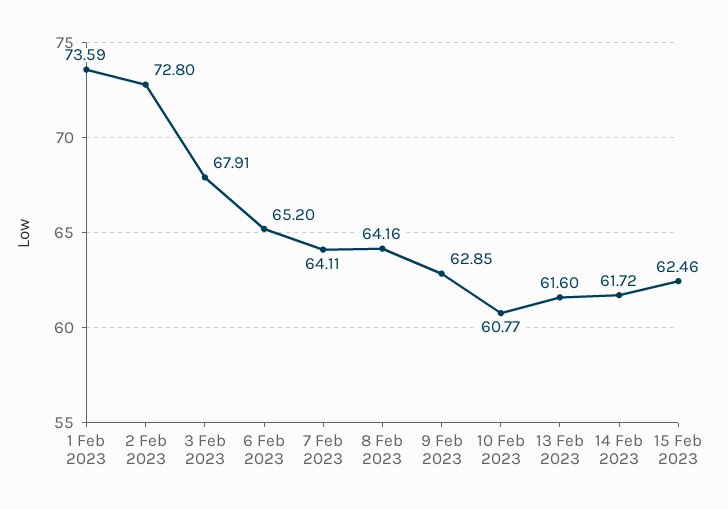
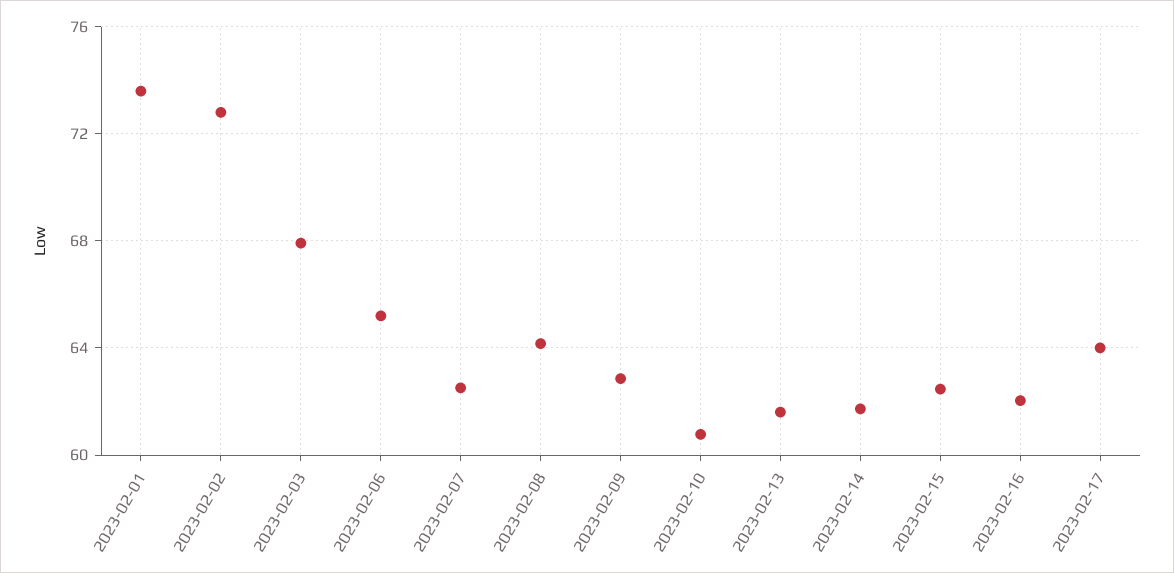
7 Feb 2023: 64.11 -> 62.5
2023-02-16: none -> 62
2023-02-17: none -> 64

